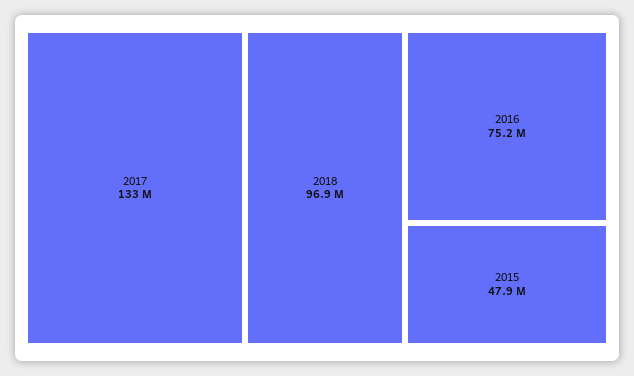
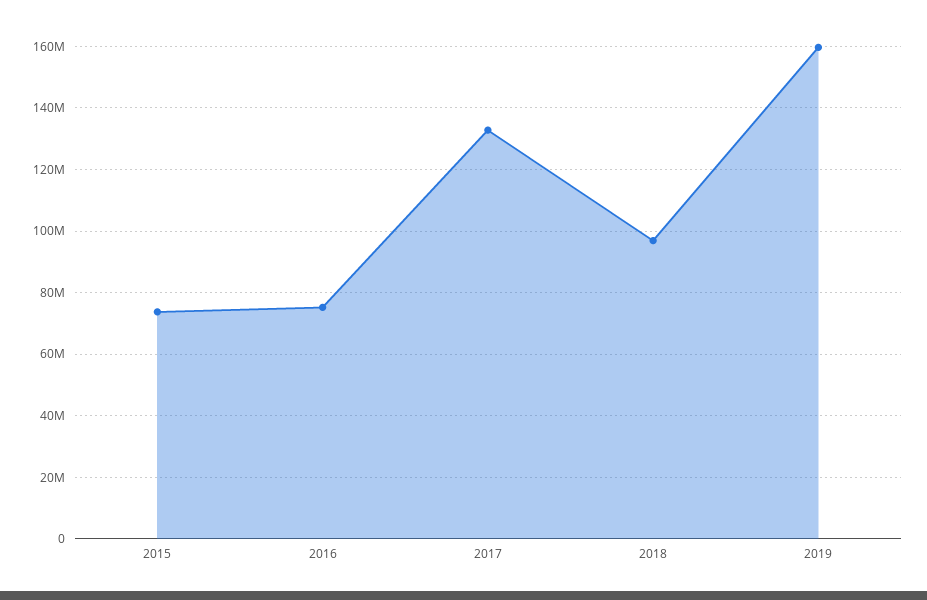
2015: 47900000 -> 74000000
2019: none -> 160000000

